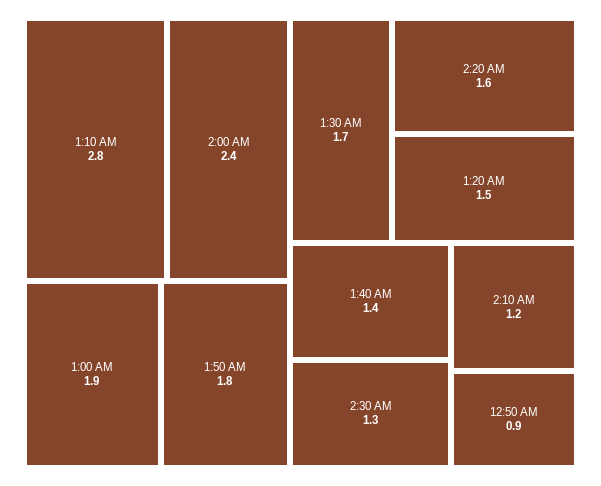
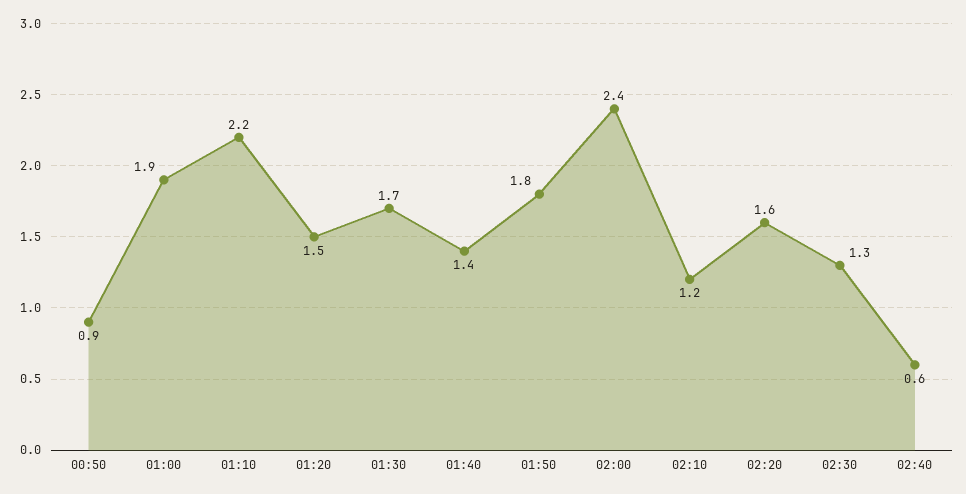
1:10 AM: 2.8 -> 2.2
02:40: none -> 0.6

